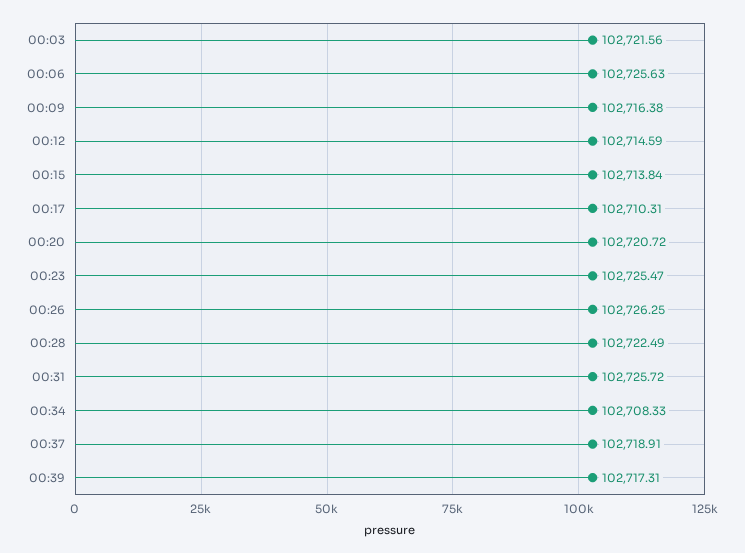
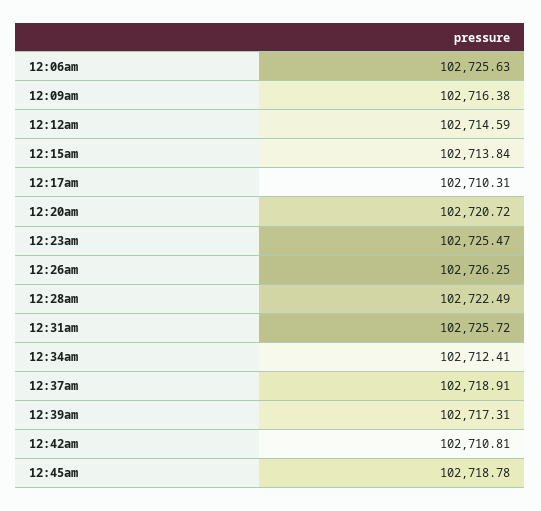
00:03: 102721.56 -> none
00:34: 102708.33 -> 102712.41
12:42am: none -> 102710.81
12:45am: none -> 102718.78

